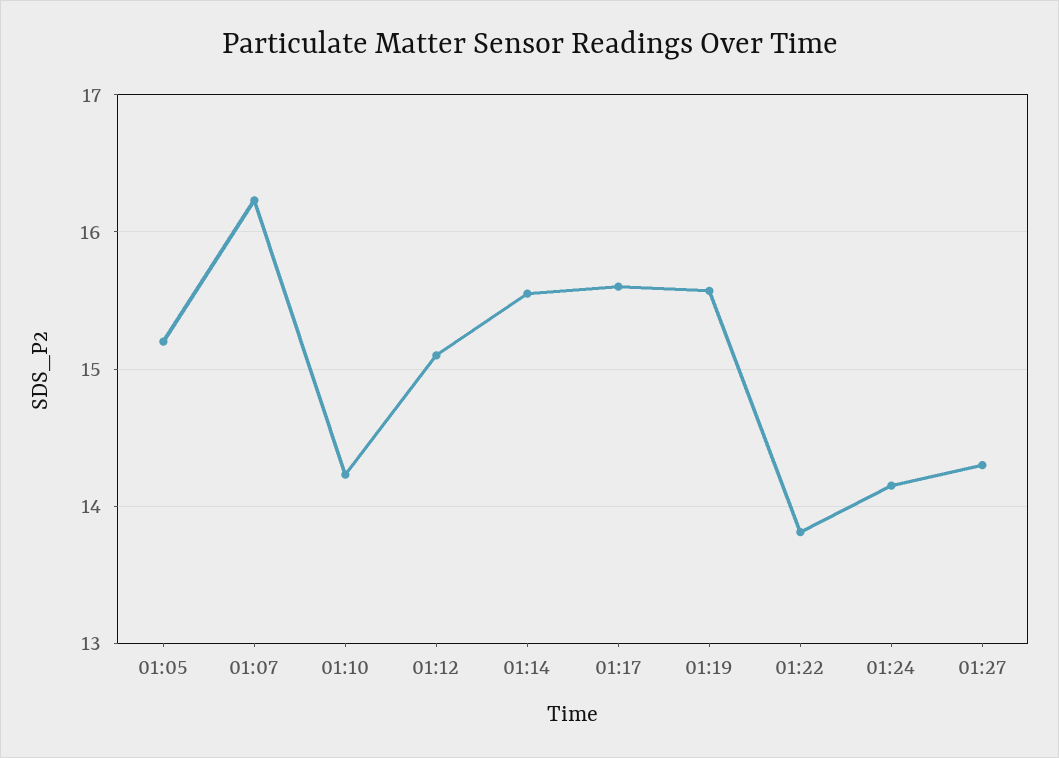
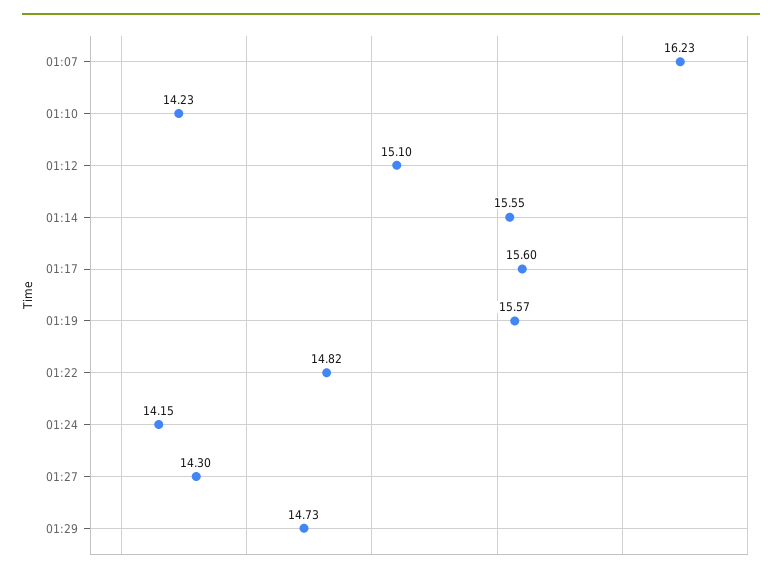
01:05: 15.2 -> none
01:22: 13.8 -> 14.82
01:29: none -> 14.73

